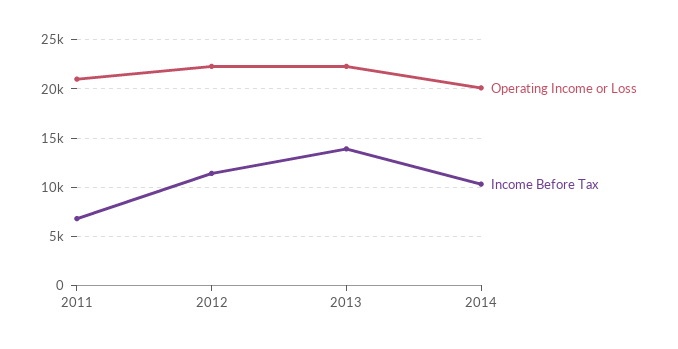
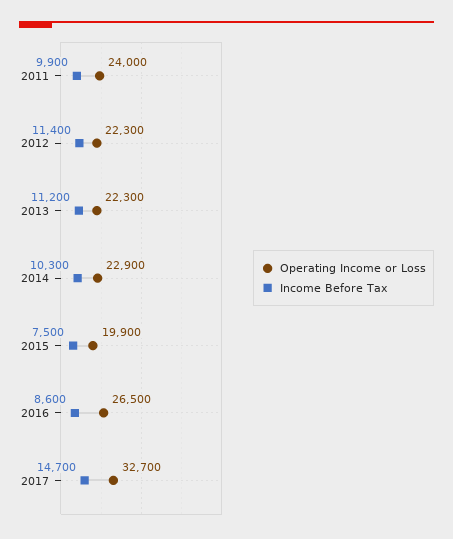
Operating Income or Loss, 2011: 21000 -> 24000
Income Before Tax, 2011: 7000 -> 9900
Income Before Tax, 2013: 14000 -> 11200
Operating Income or Loss, 2014: 20000 -> 22900
Operating Income or Loss, 2015: none -> 19900
Income Before Tax, 2015: none -> 7500
Operating Income or Loss, 2016: none -> 26500
Income Before Tax, 2016: none -> 8600
Operating Income or Loss, 2017: none -> 32700
Income Before Tax, 2017: none -> 14700

